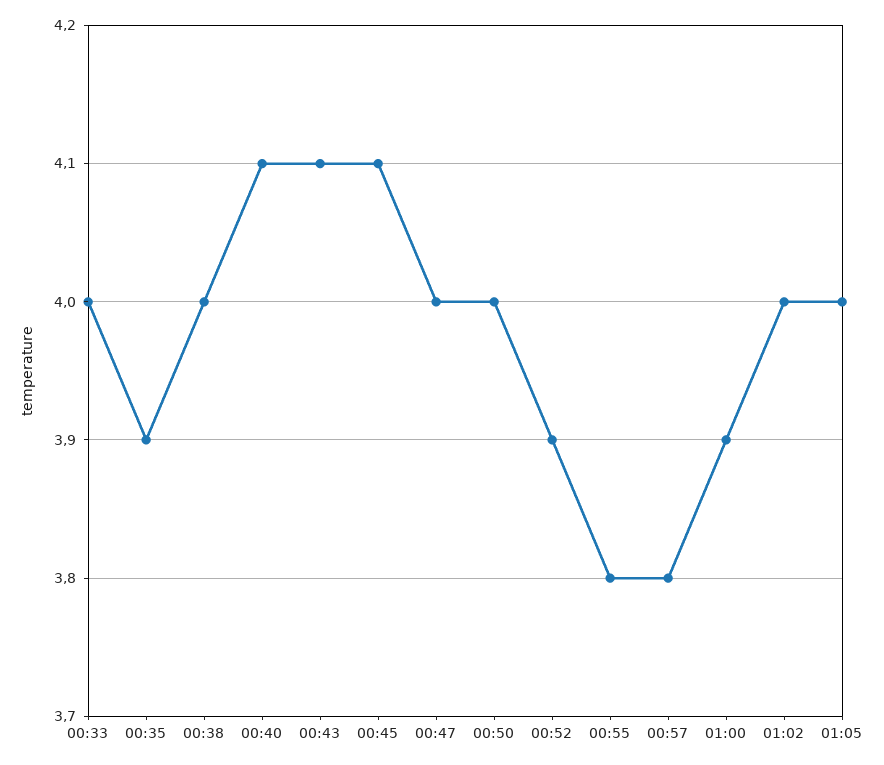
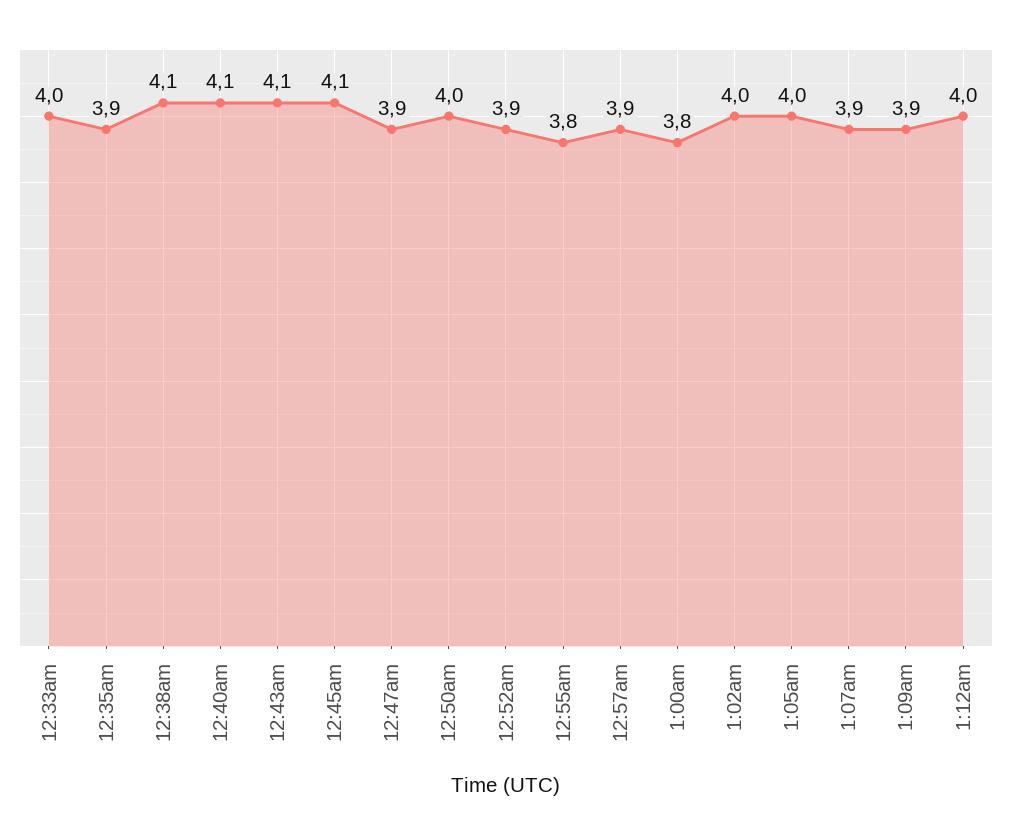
00:38: 4 -> 4.1
00:47: 4 -> 3.9
00:57: 3.8 -> 3.9
01:00: 3.9 -> 3.8
1:07am: none -> 3.9
1:09am: none -> 3.9
1:12am: none -> 4

